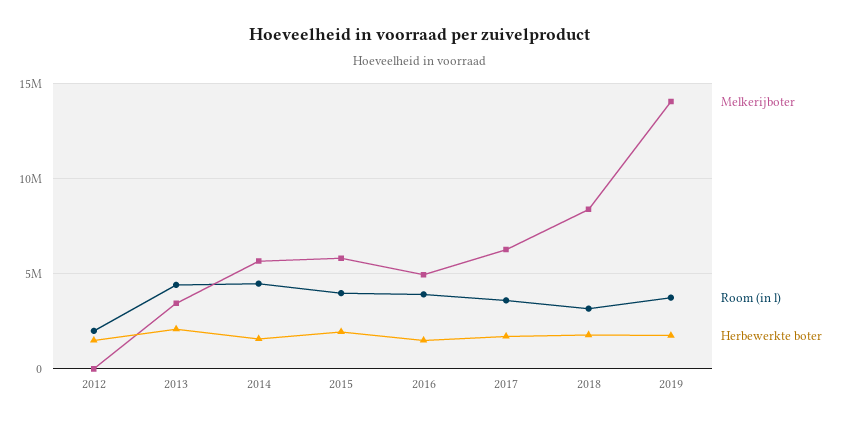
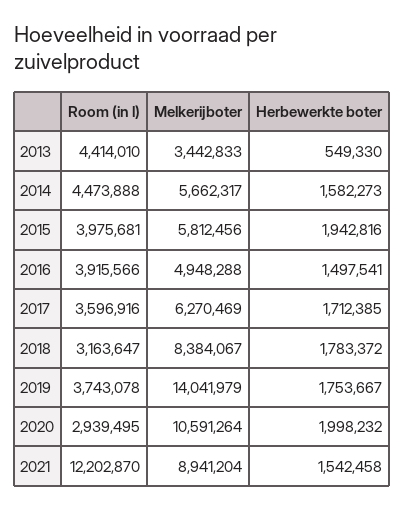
Melkerijboter, 2012: 0 -> none
Room (in l), 2012: 2000000 -> none
Herbewerkte boter, 2012: 1500000 -> none
Herbewerkte boter, 2013: 2000000 -> 549330
Room (in l), 2020: none -> 2939495
Melkerijboter, 2020: none -> 10591264
Herbewerkte boter, 2020: none -> 1998232
Room (in l), 2021: none -> 12202870
Melkerijboter, 2021: none -> 8941204
Herbewerkte boter, 2021: none -> 1542458

